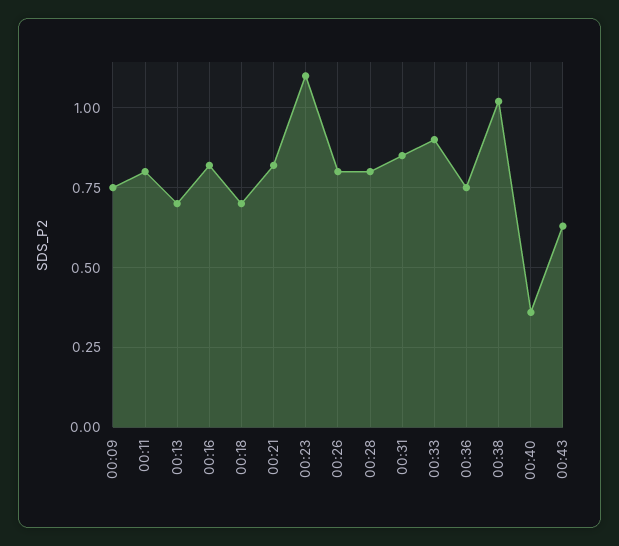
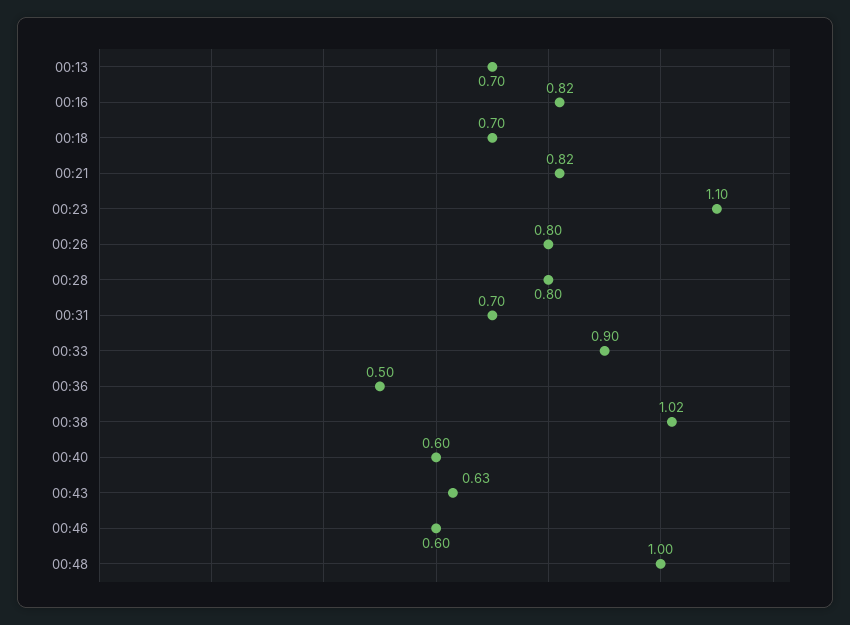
00:09: 0.75 -> none
00:11: 0.8 -> none
00:31: 0.85 -> 0.7
00:36: 0.75 -> 0.5
00:40: 0.35 -> 0.6
00:46: none -> 0.6
00:48: none -> 1

